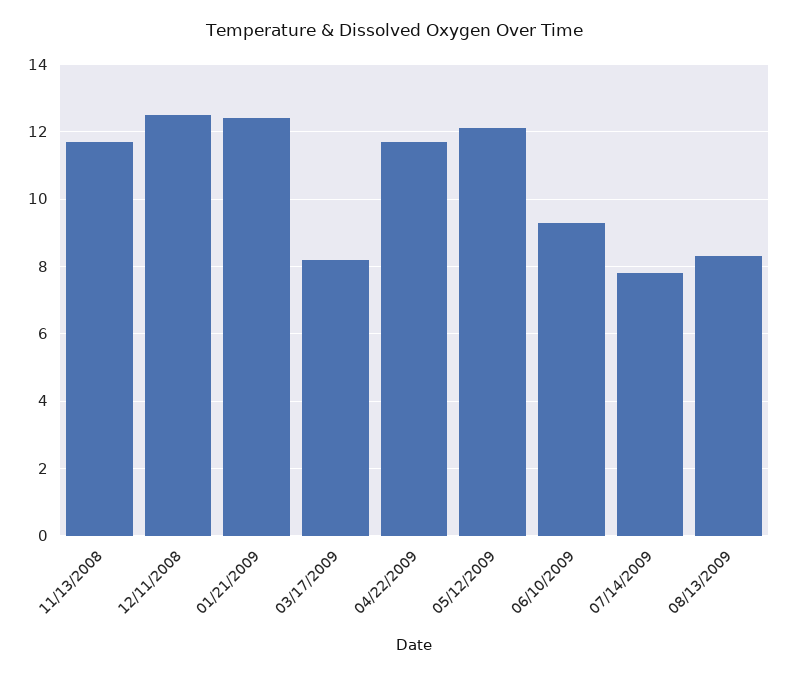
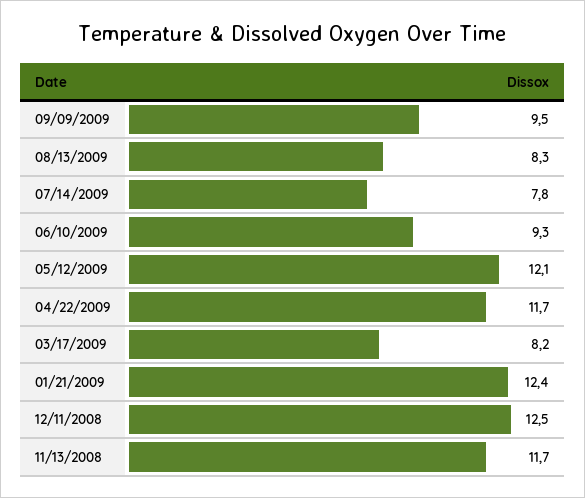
09/09/2009: none -> 9.5

